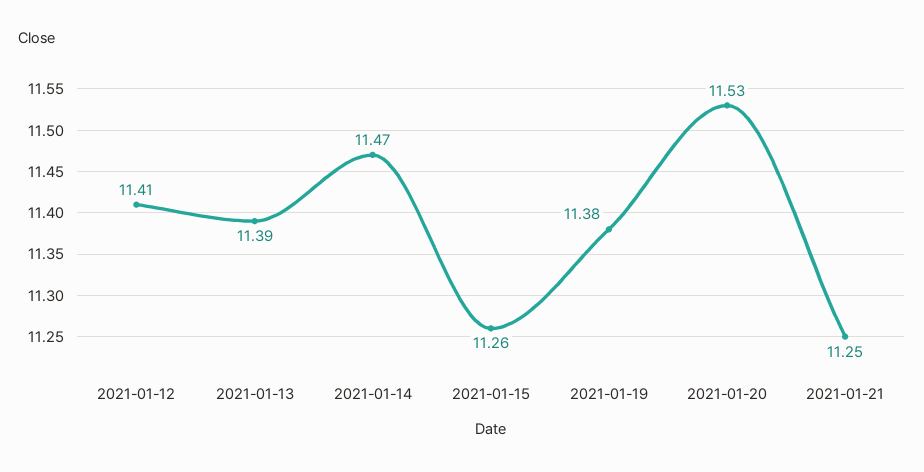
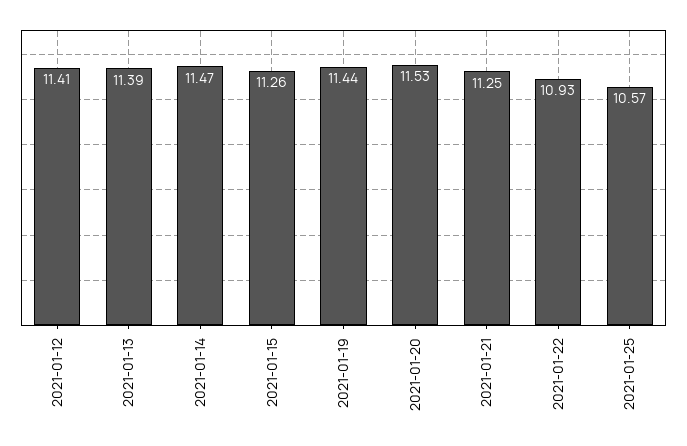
2021-01-19: 11.38 -> 11.44
2021-01-22: none -> 10.93
2021-01-25: none -> 10.57

